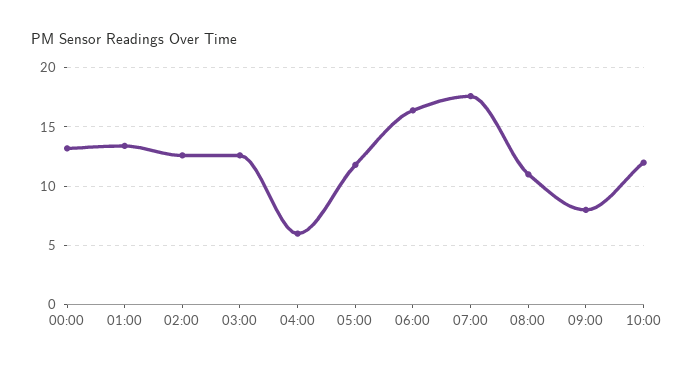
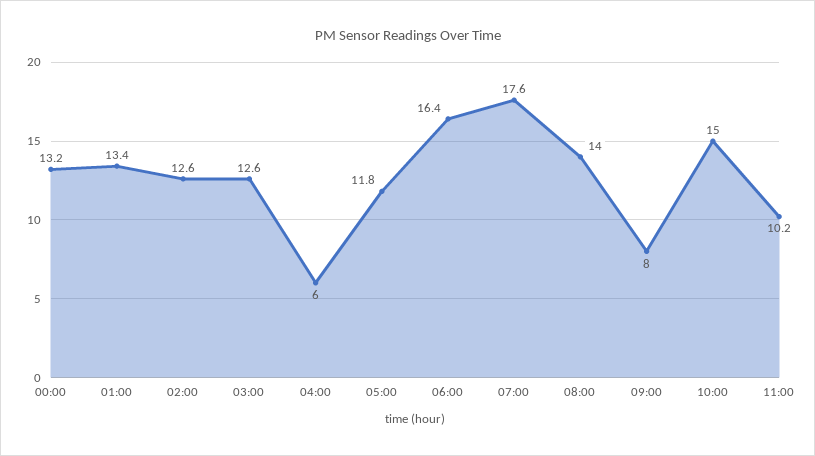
08:00: 11 -> 14
10:00: 12 -> 15
11:00: none -> 10.2

